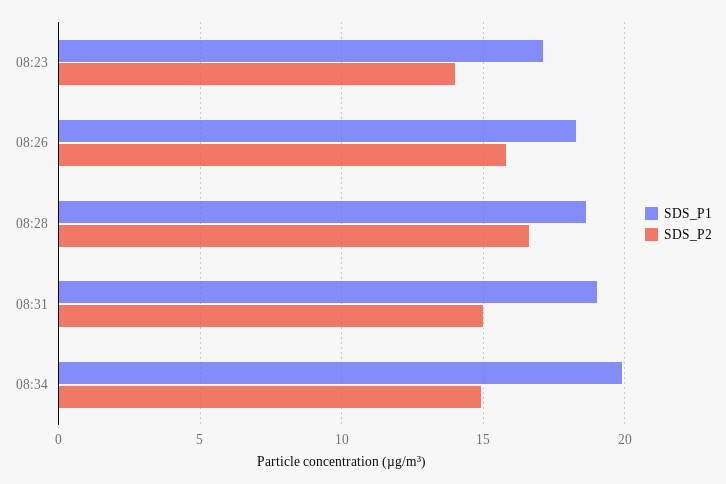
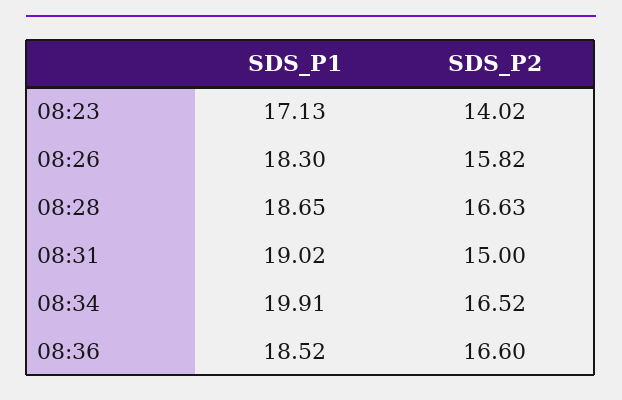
SDS_P2, 08:34: 15 -> 16.52
SDS_P1, 08:36: none -> 18.52
SDS_P2, 08:36: none -> 16.6

